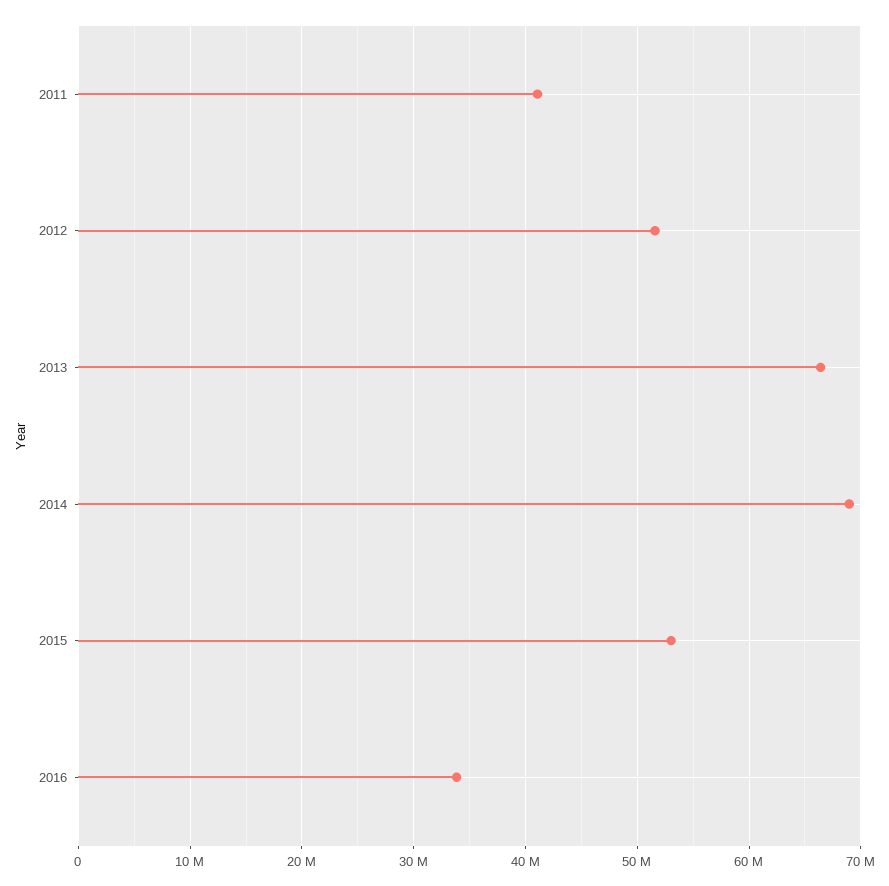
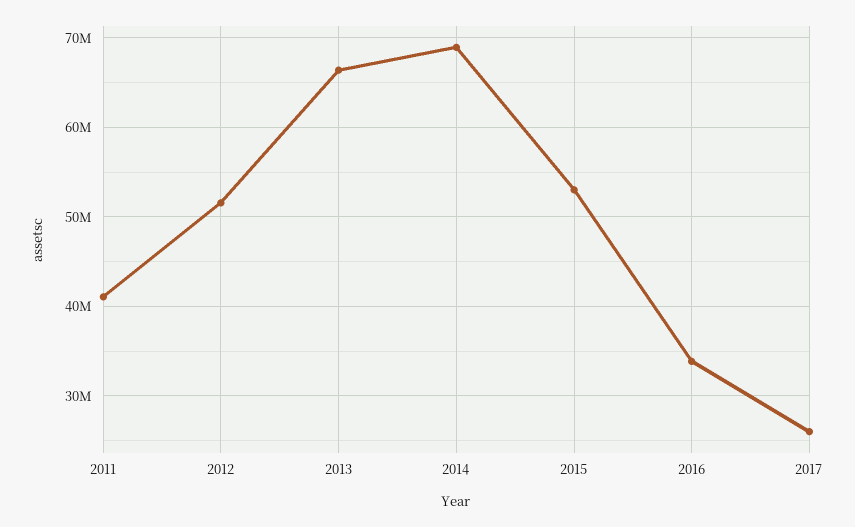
2017: none -> 26000000

